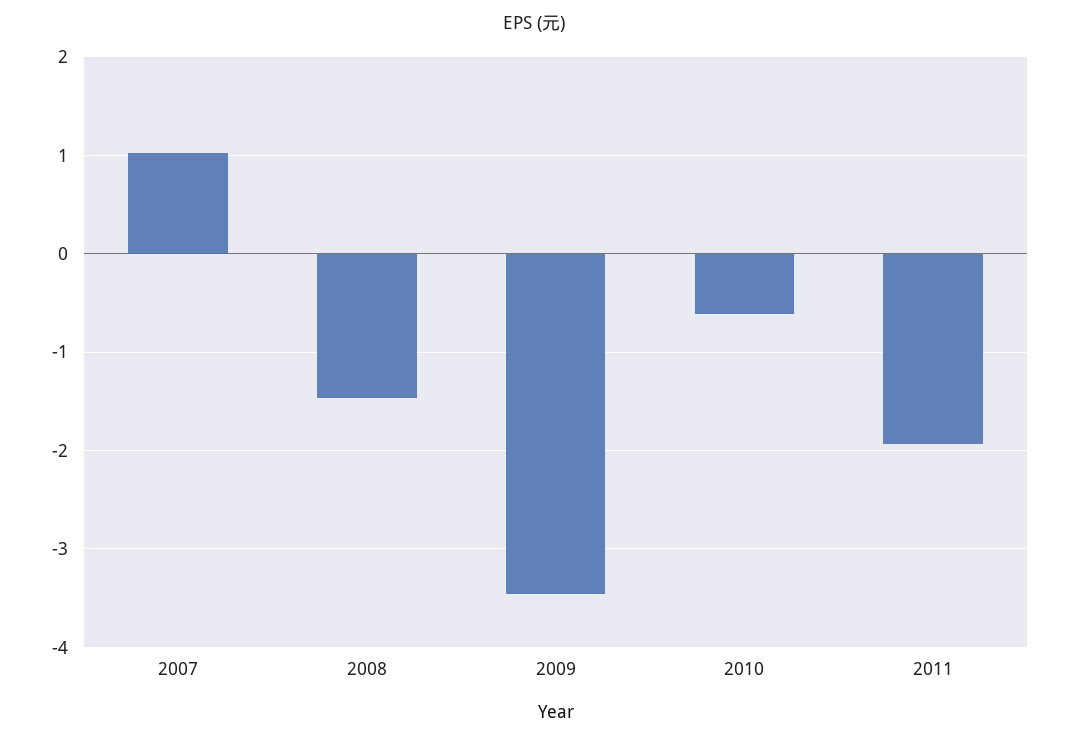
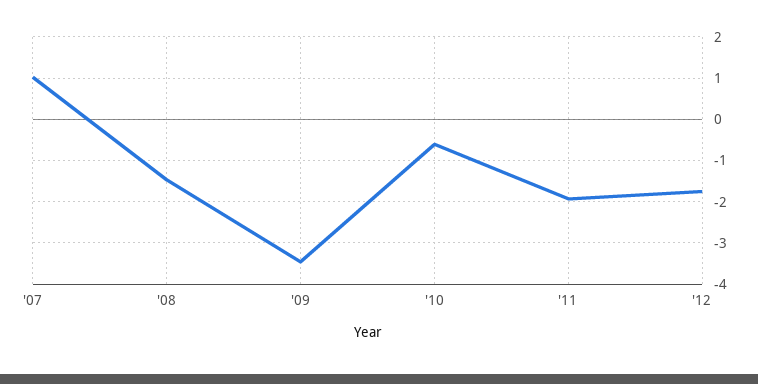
'12: none -> -1.8

